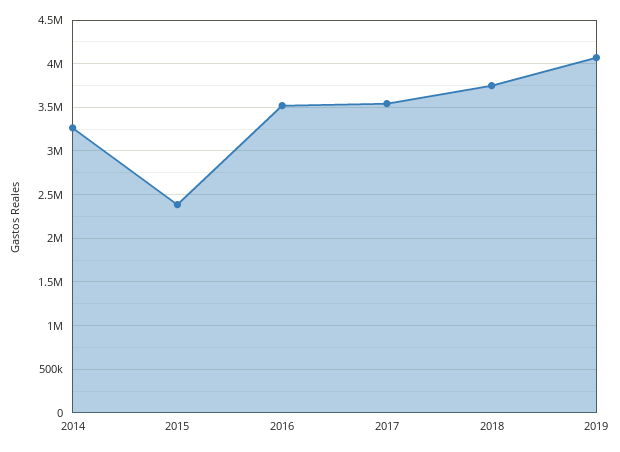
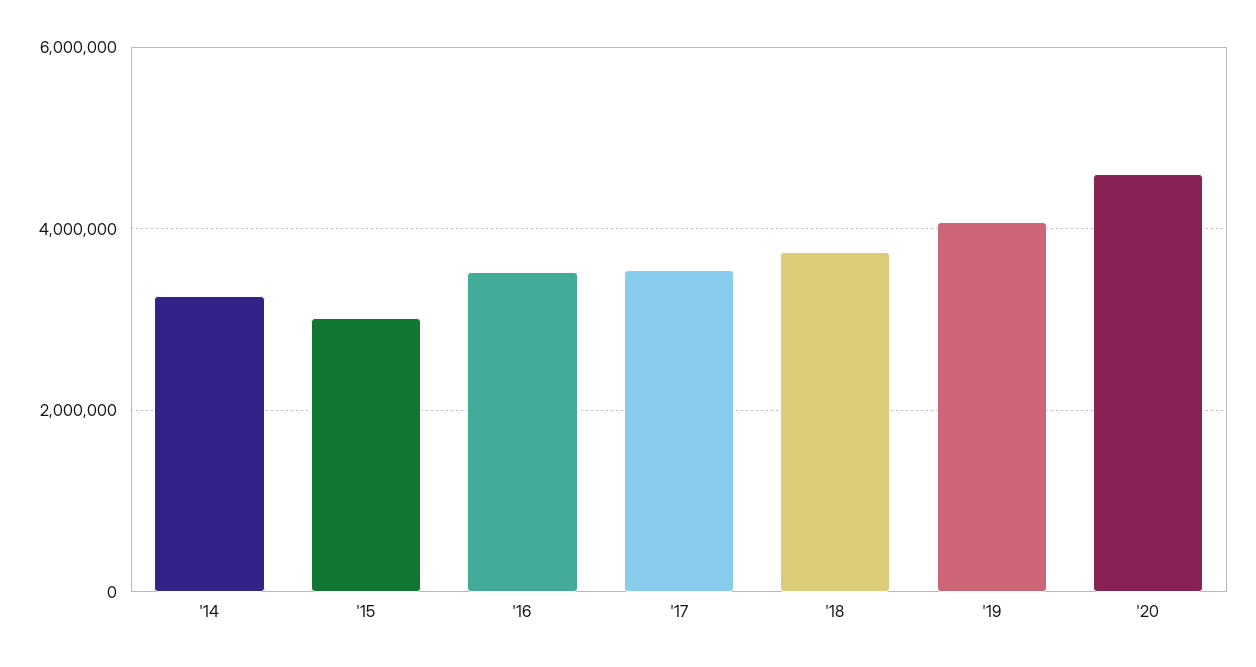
2015: 2400000 -> 3000000
'20: none -> 4600000

